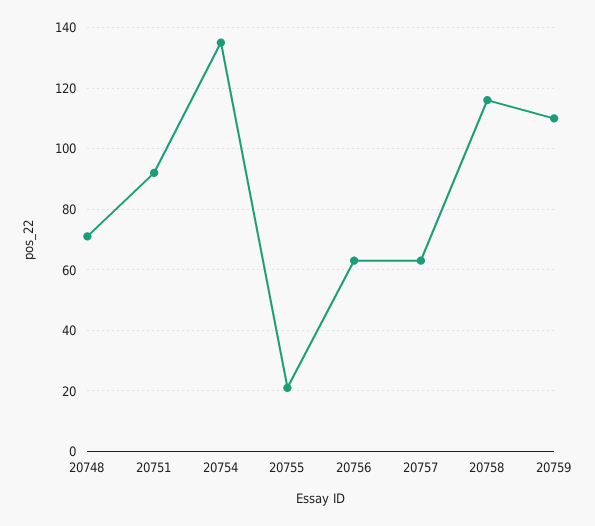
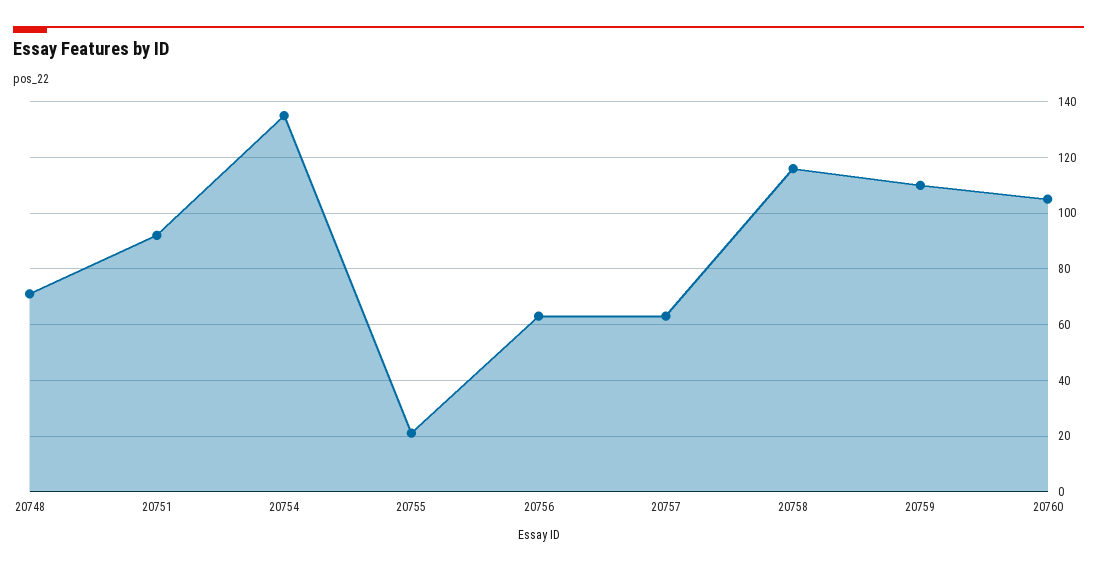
20760: none -> 105

